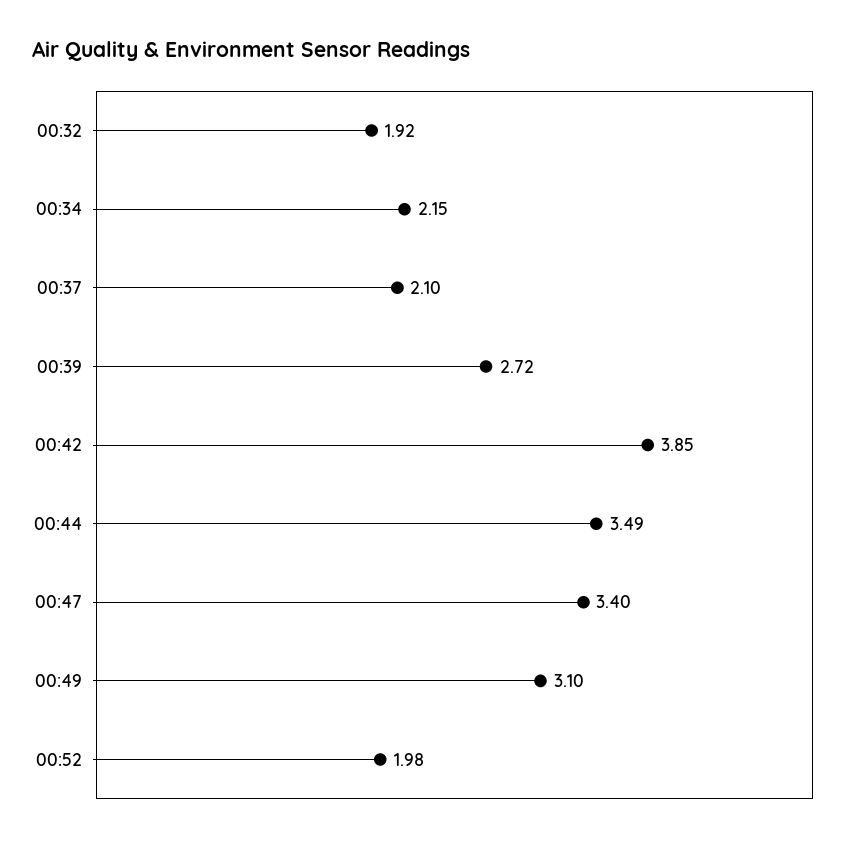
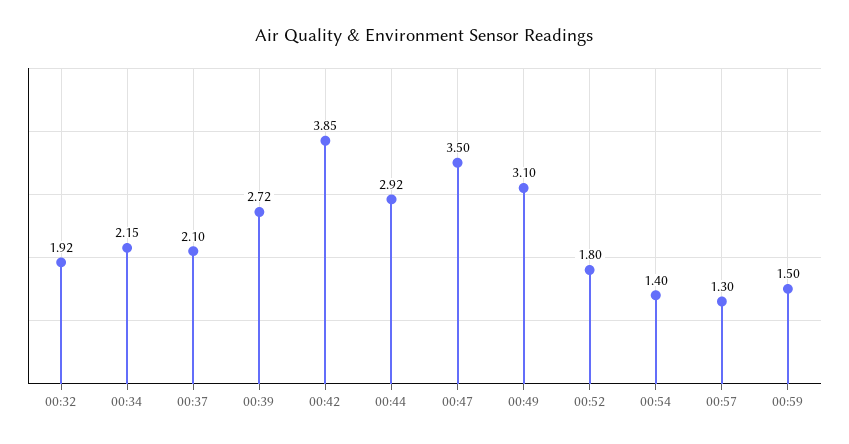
00:44: 3.49 -> 2.92
00:47: 3.4 -> 3.5
00:52: 1.98 -> 1.8
00:54: none -> 1.4
00:57: none -> 1.3
00:59: none -> 1.5

